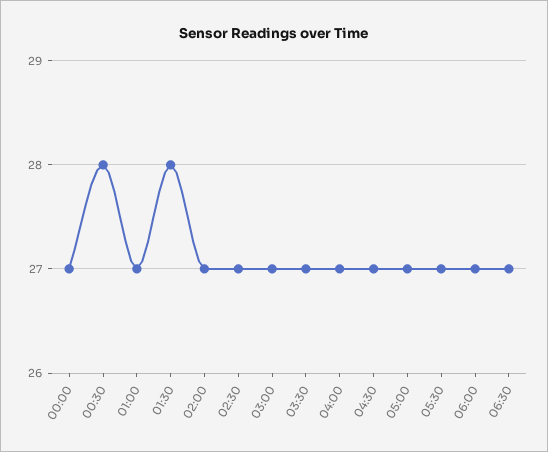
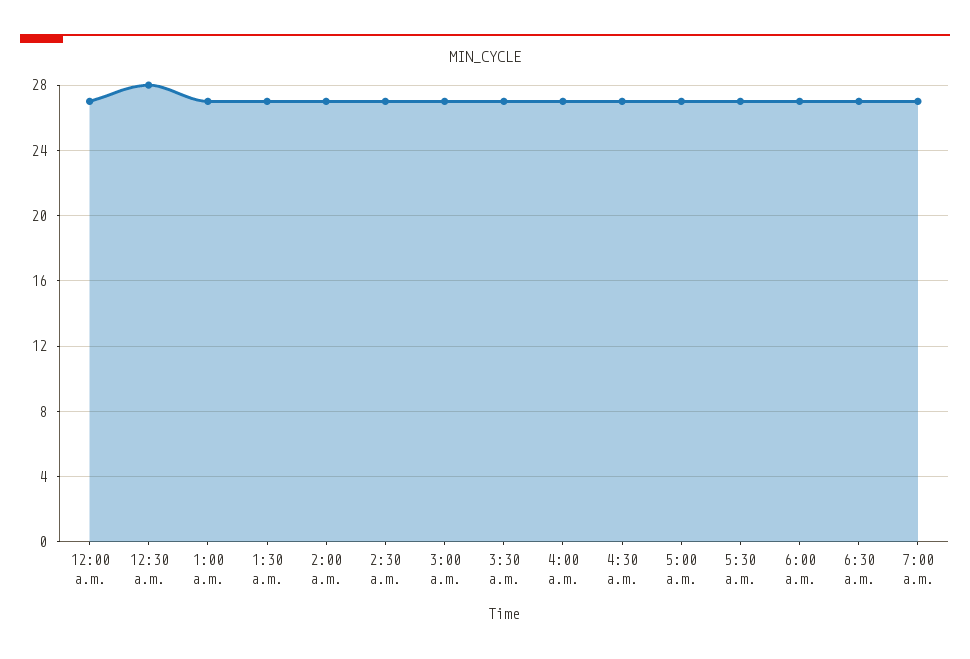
01:30: 28 -> 27
7:00 a.m.: none -> 27

